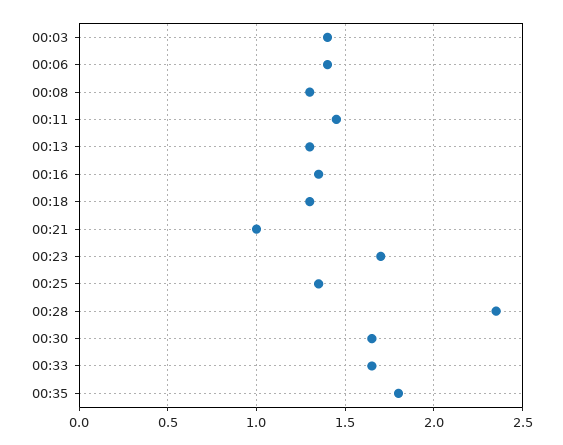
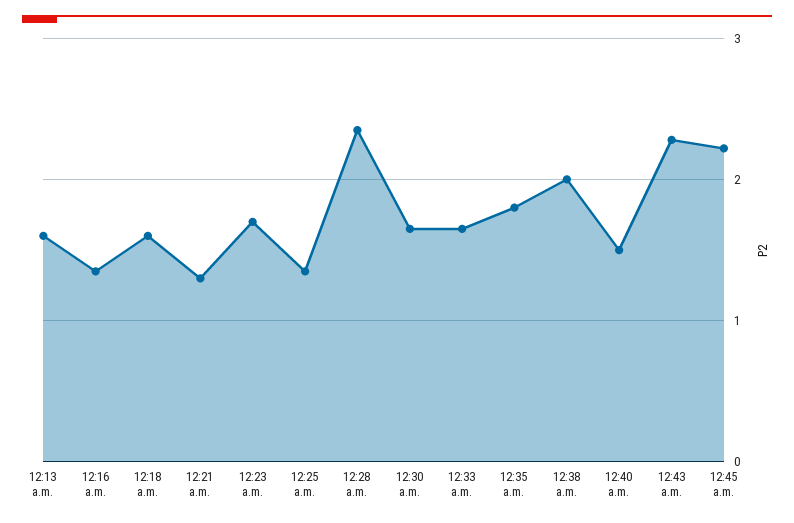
00:03: 1.4 -> none
00:06: 1.4 -> none
00:08: 1.3 -> none
00:11: 1.45 -> none
00:13: 1.3 -> 1.6
00:18: 1.3 -> 1.6
00:21: 1 -> 1.3
12:38 a.m.: none -> 2
12:40 a.m.: none -> 1.5
12:43 a.m.: none -> 2.3
12:45 a.m.: none -> 2.2

